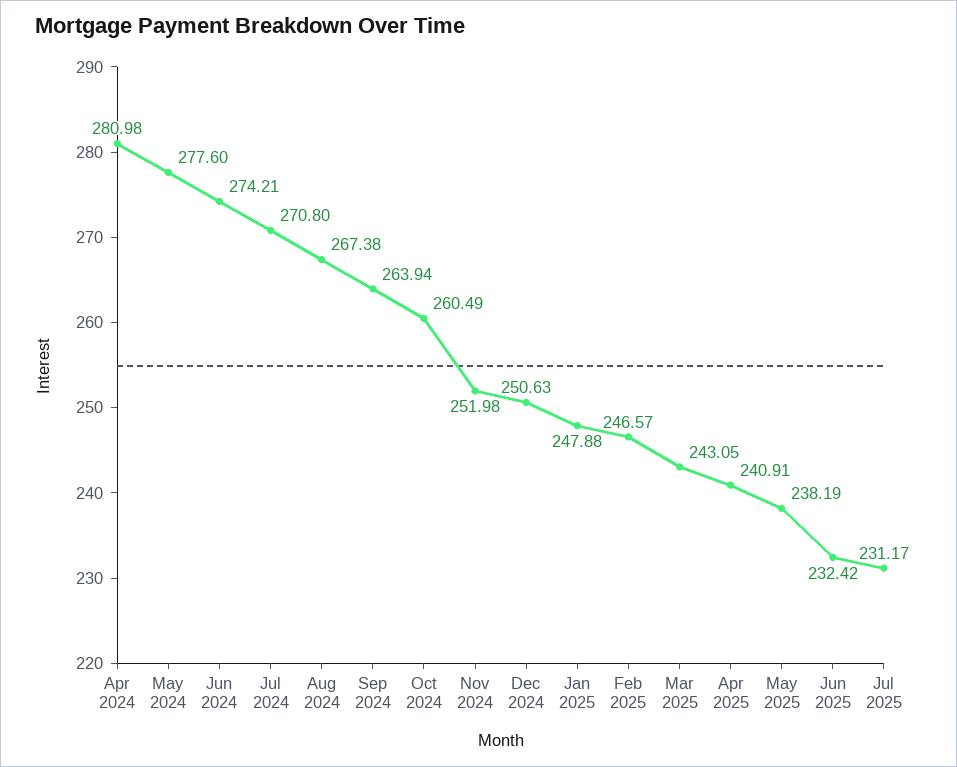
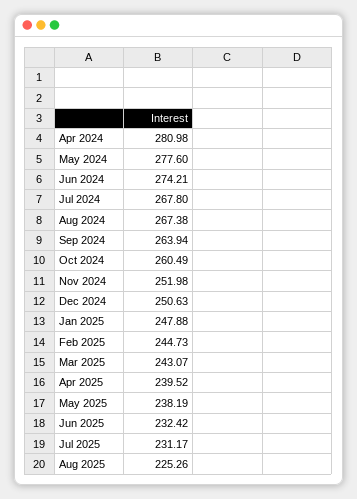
Jul 2024: 270.8 -> 267.8
Feb 2025: 246.57 -> 244.73
Mar 2025: 243.05 -> 243.07
Apr 2025: 240.91 -> 239.52
Aug 2025: none -> 225.26

